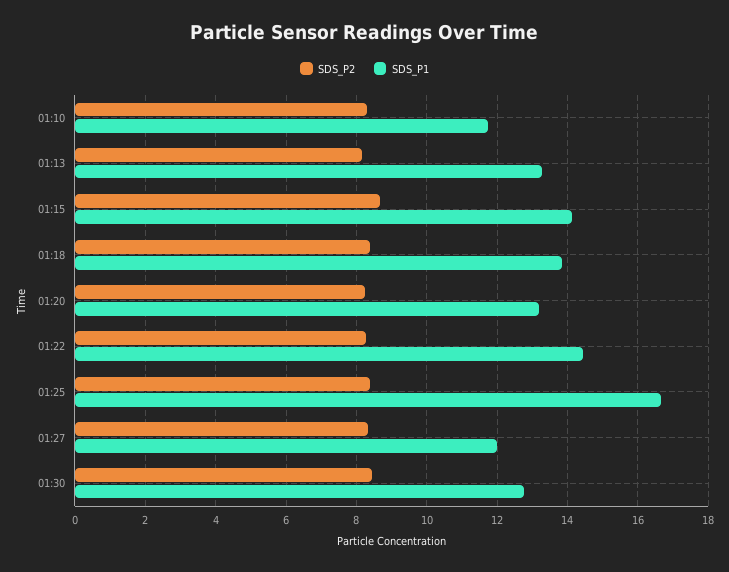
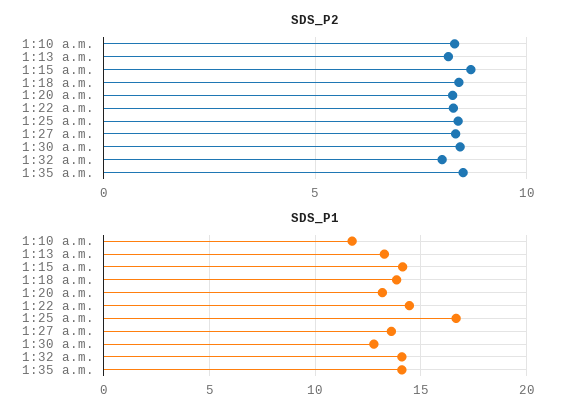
SDS_P1, 01:27: 12 -> 13.5
SDS_P2, 1:32 a.m.: none -> 8
SDS_P2, 1:35 a.m.: none -> 8.5
SDS_P1, 1:32 a.m.: none -> 14
SDS_P1, 1:35 a.m.: none -> 14

